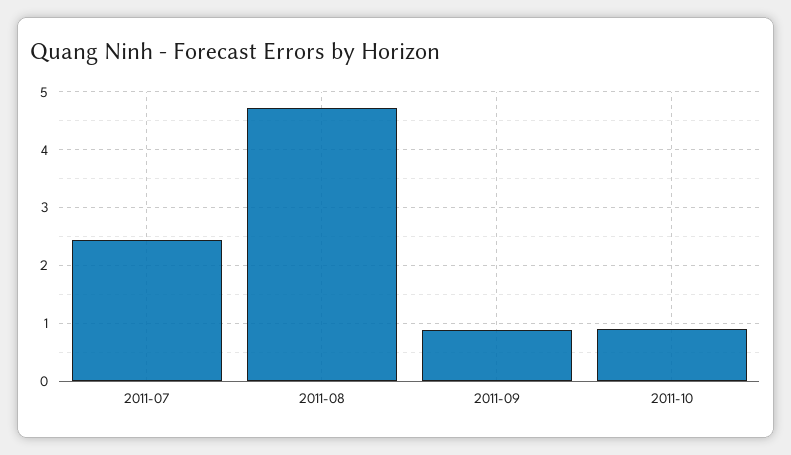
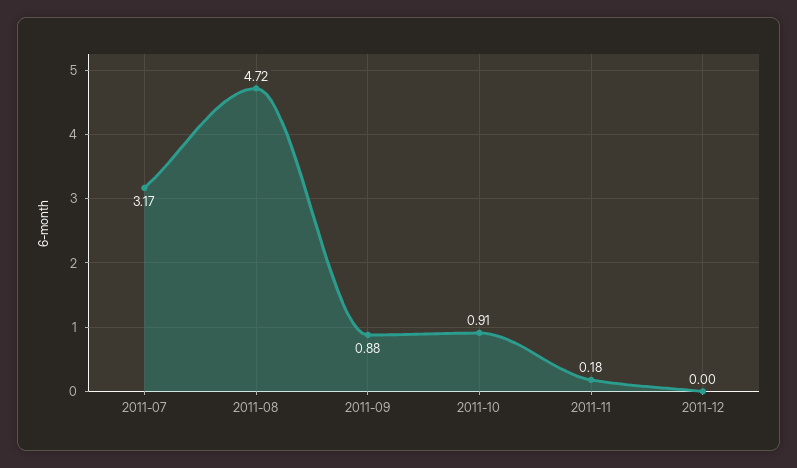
2011-07: 2.4 -> 3.17
2011-11: none -> 0.18
2011-12: none -> 0

